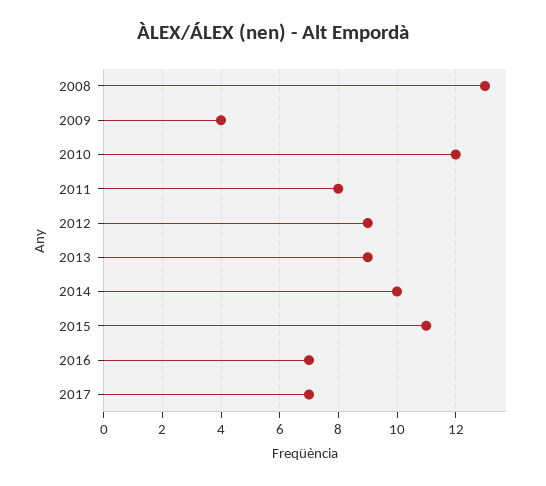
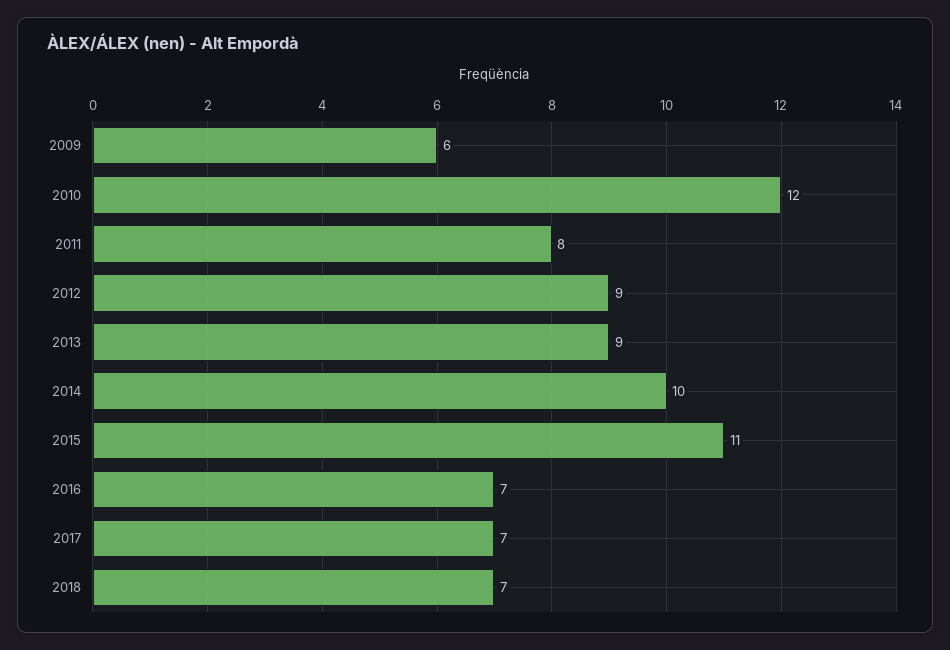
2008: 13 -> none
2009: 4 -> 6
2018: none -> 7

